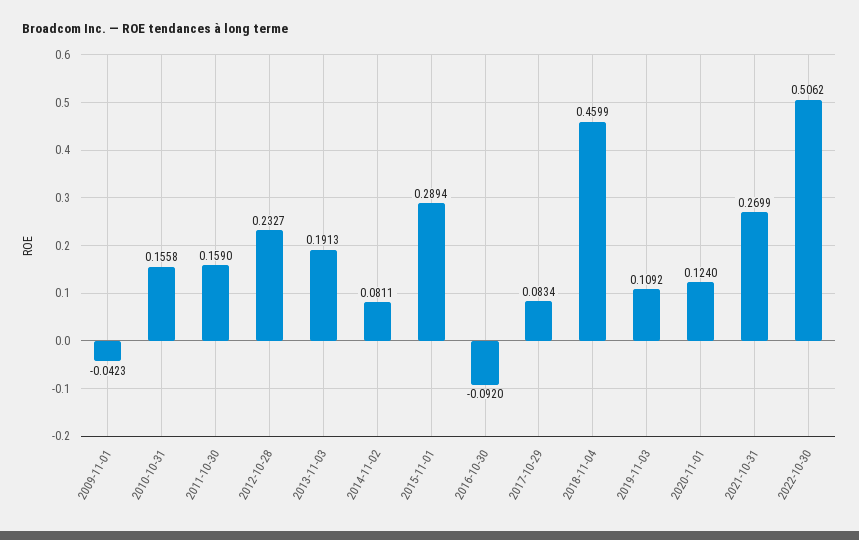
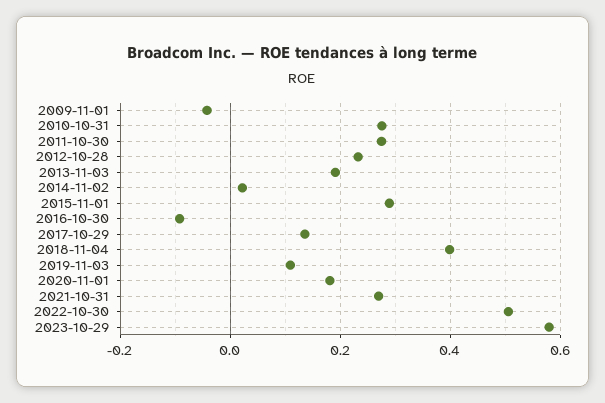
2010-10-31: 0.1558 -> 0.28
2011-10-30: 0.159 -> 0.28
2014-11-02: 0.0811 -> 0.02
2017-10-29: 0.0834 -> 0.14
2018-11-04: 0.4599 -> 0.4
2020-11-01: 0.124 -> 0.18
2023-10-29: none -> 0.58

